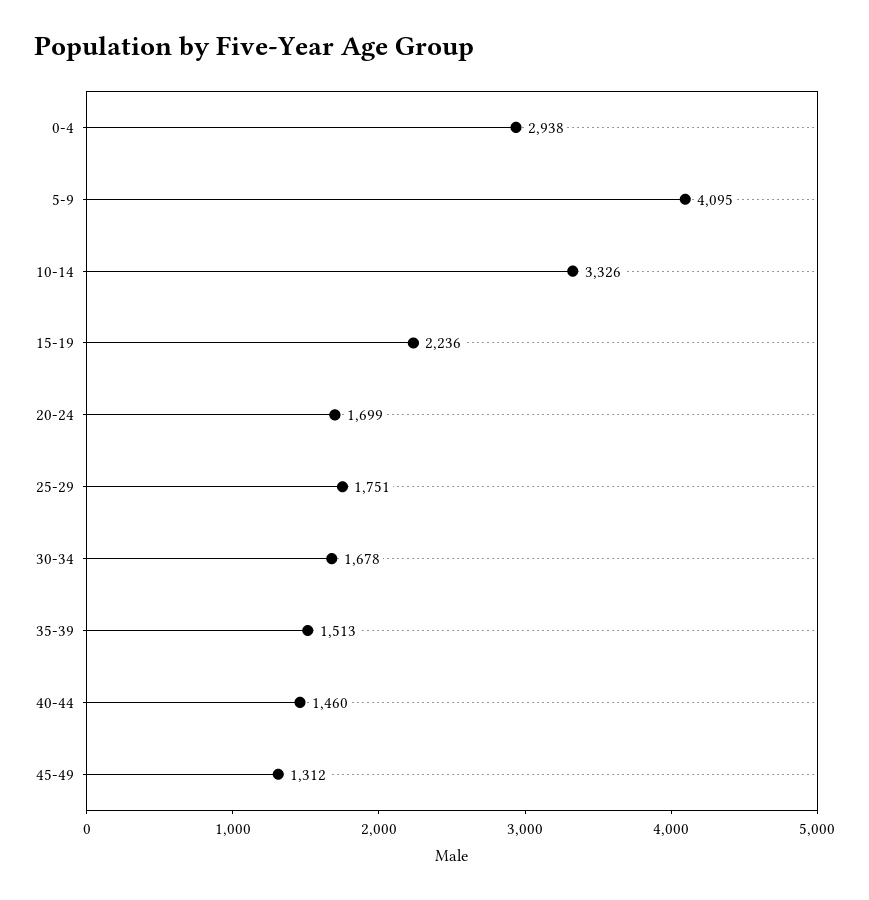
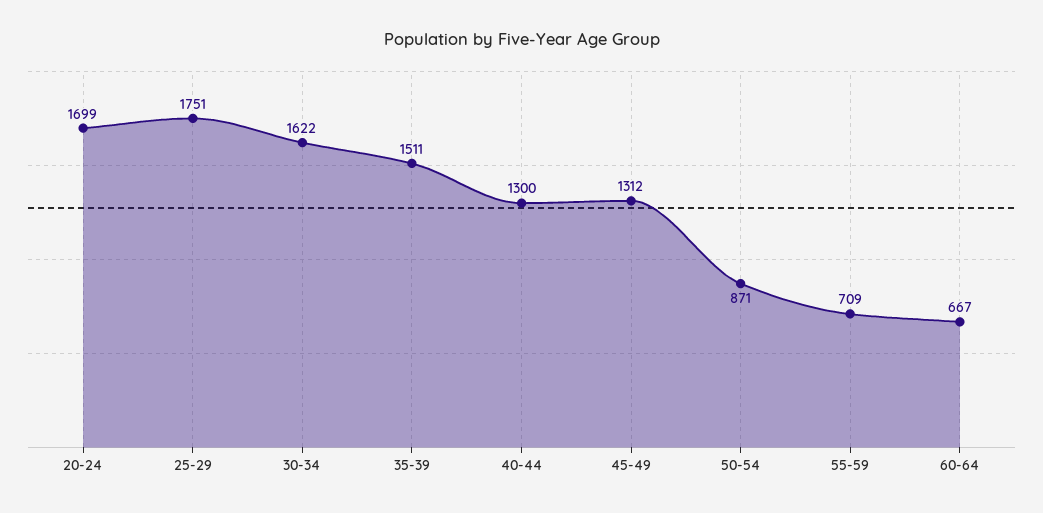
0-4: 2938 -> none
5-9: 4095 -> none
10-14: 3326 -> none
15-19: 2236 -> none
30-34: 1678 -> 1622
35-39: 1513 -> 1511
40-44: 1460 -> 1300
50-54: none -> 871
55-59: none -> 709
60-64: none -> 667

